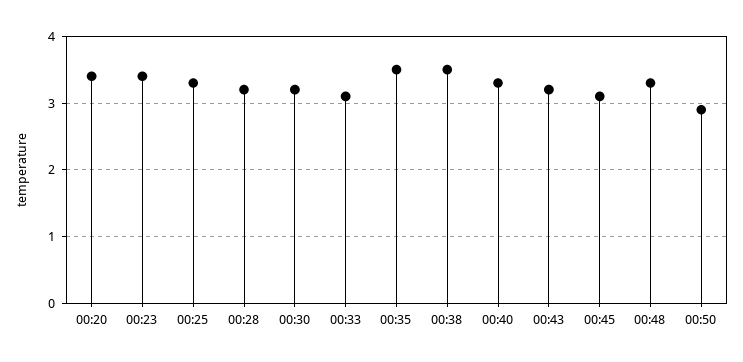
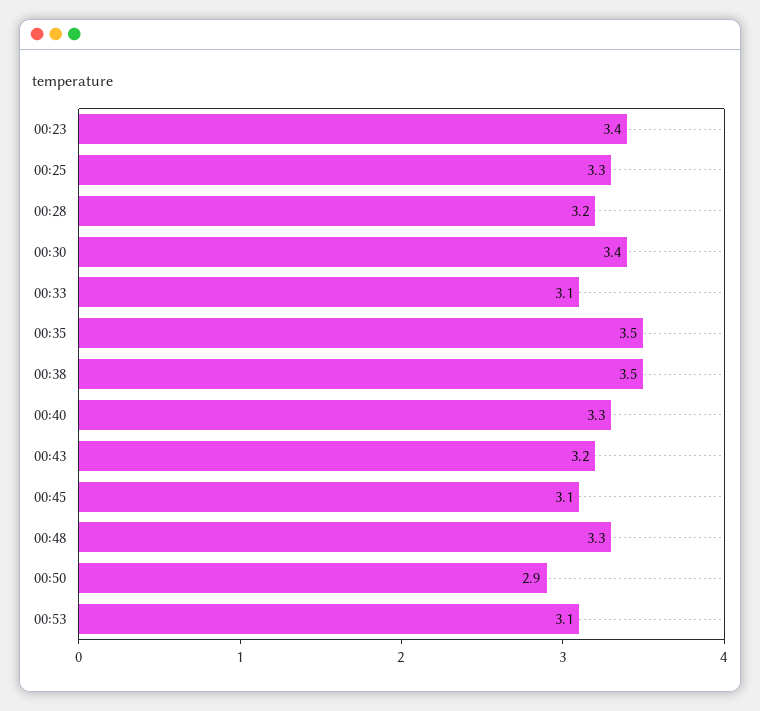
00:20: 3.4 -> none
00:30: 3.2 -> 3.4
00:53: none -> 3.1

